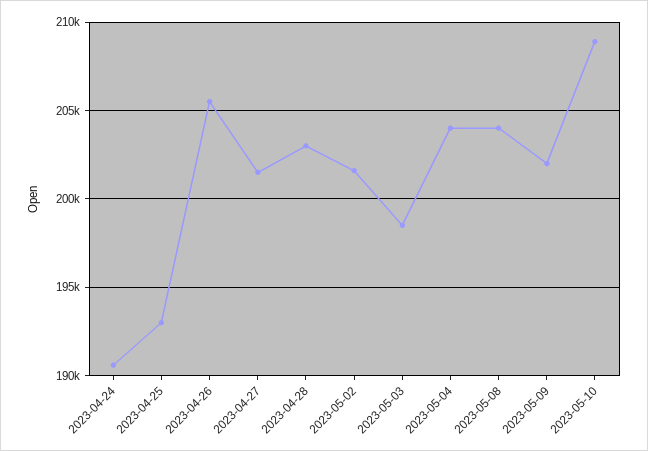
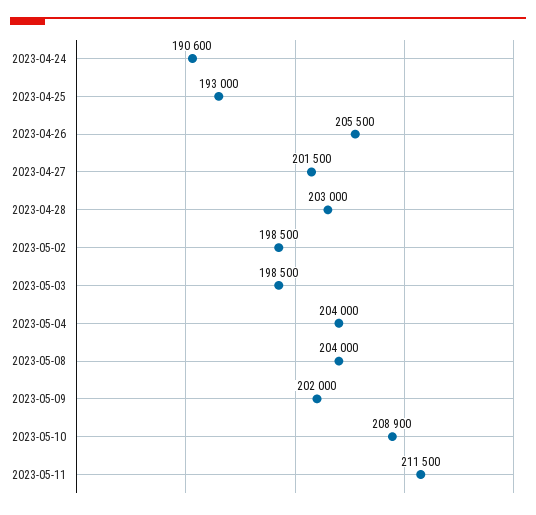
2023-05-02: 201500 -> 198500
2023-05-11: none -> 211500

